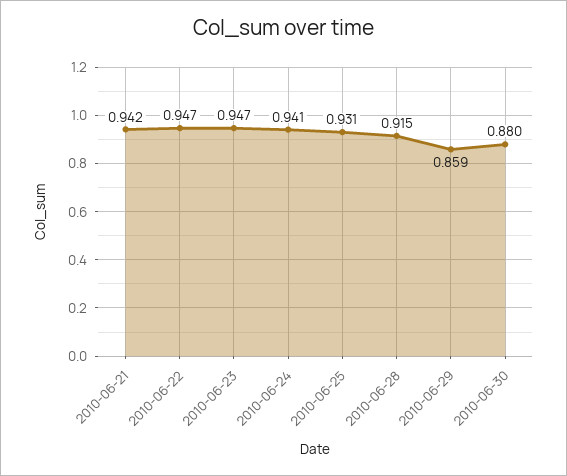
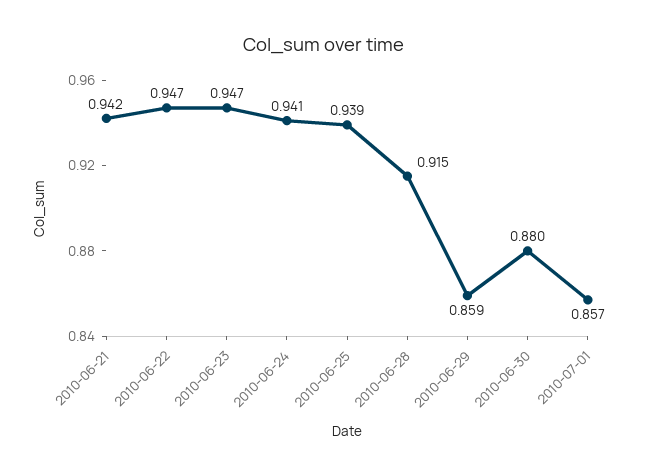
2010-06-25: 0.931 -> 0.939
2010-07-01: none -> 0.857

